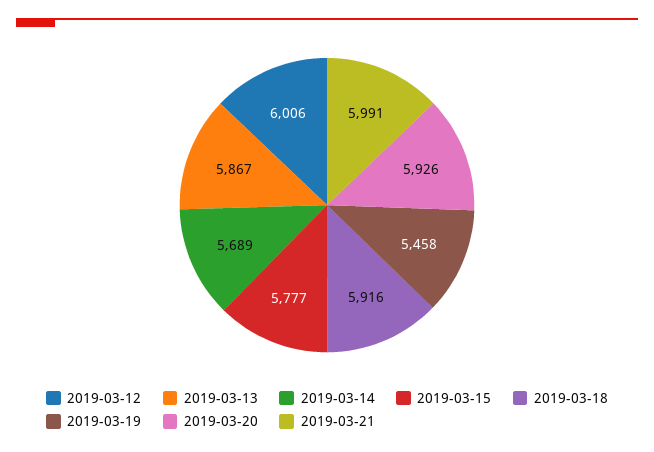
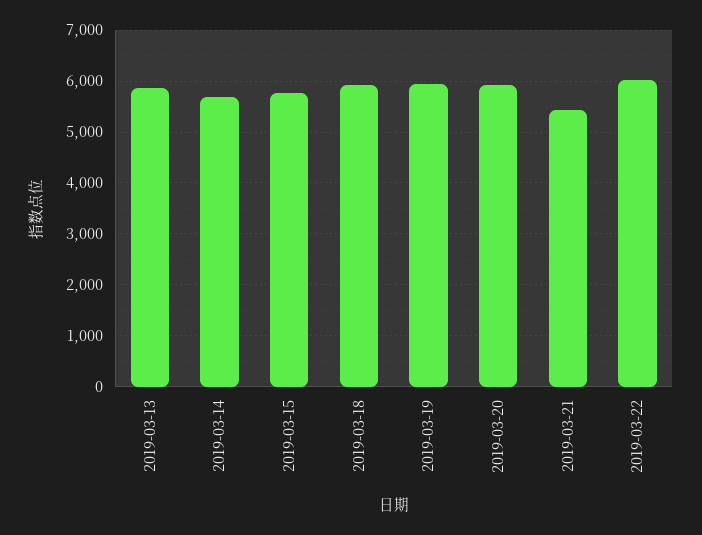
2019-03-12: 6006 -> none
2019-03-19: 5458 -> 6000
2019-03-21: 5991 -> 5400
2019-03-22: none -> 6000

